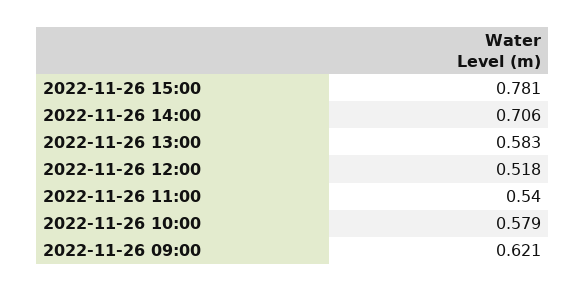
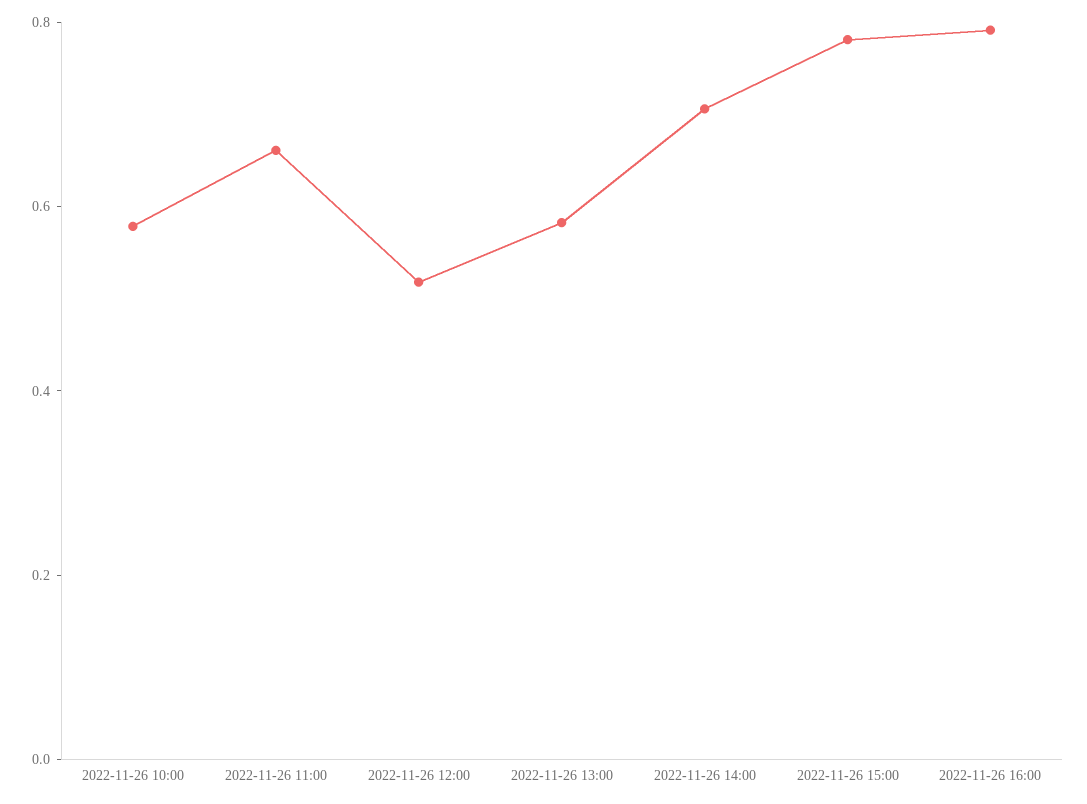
2022-11-26 11:00: 0.54 -> 0.65
2022-11-26 09:00: 0.621 -> none
2022-11-26 16:00: none -> 0.8

